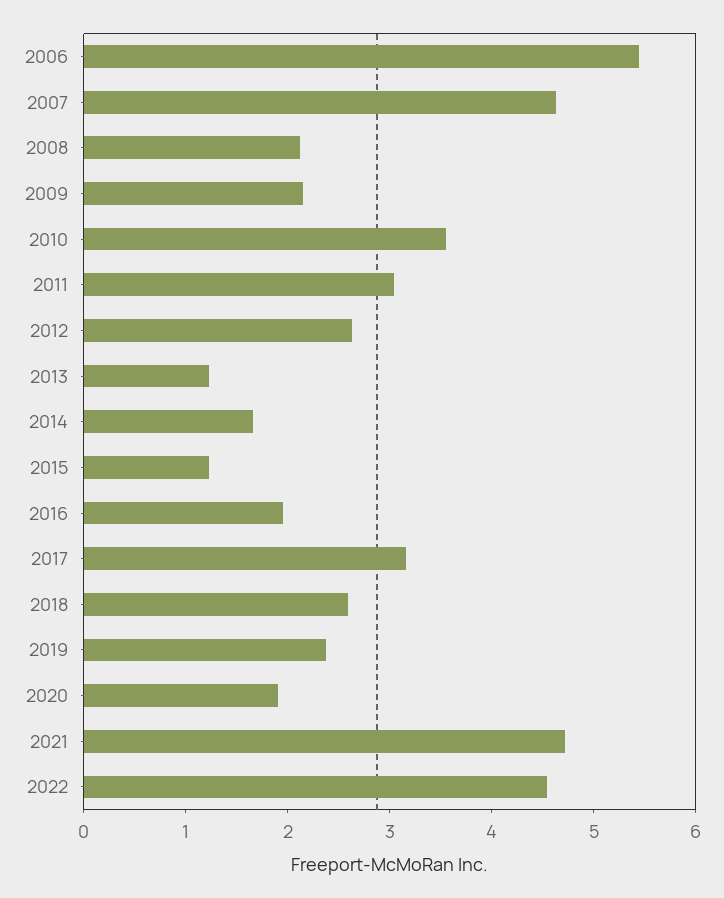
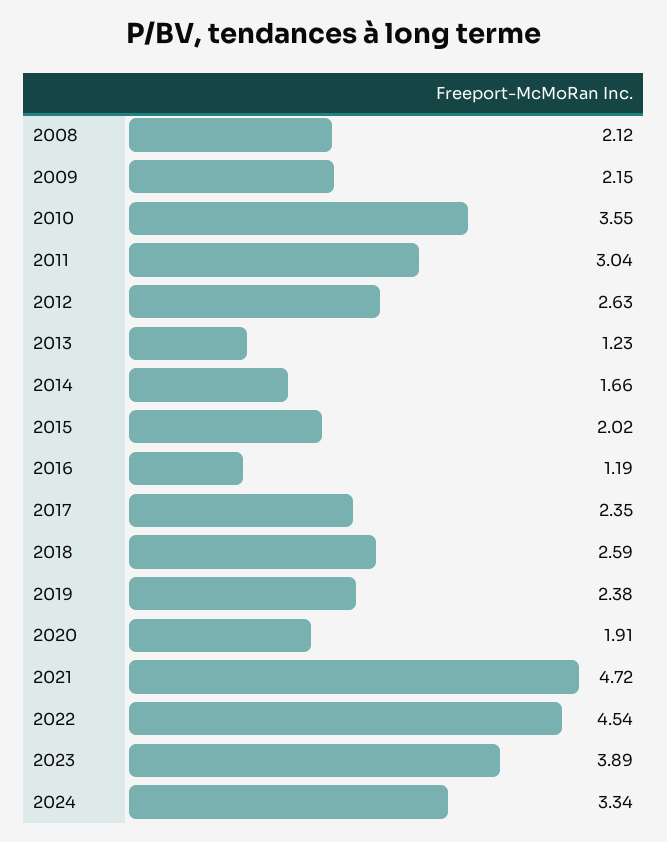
2006: 5.4 -> none
2007: 4.6 -> none
2015: 1.2 -> 2.02
2016: 2 -> 1.19
2017: 3.2 -> 2.35
2023: none -> 3.89
2024: none -> 3.34

